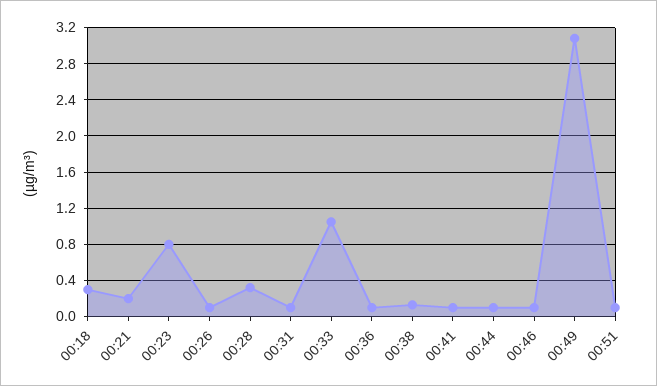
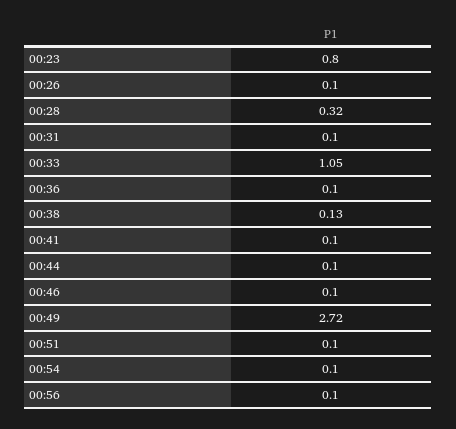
00:18: 0.3 -> none
00:21: 0.2 -> none
00:49: 3.1 -> 2.72
00:54: none -> 0.1
00:56: none -> 0.1

